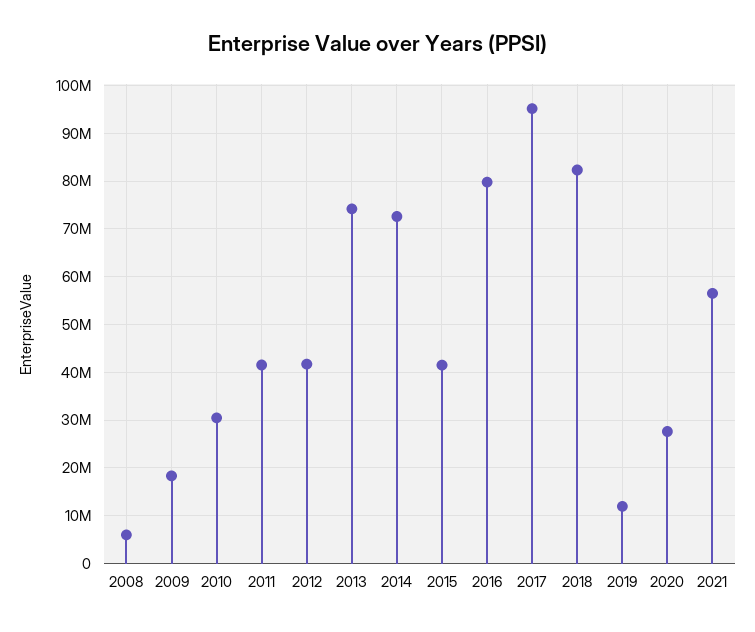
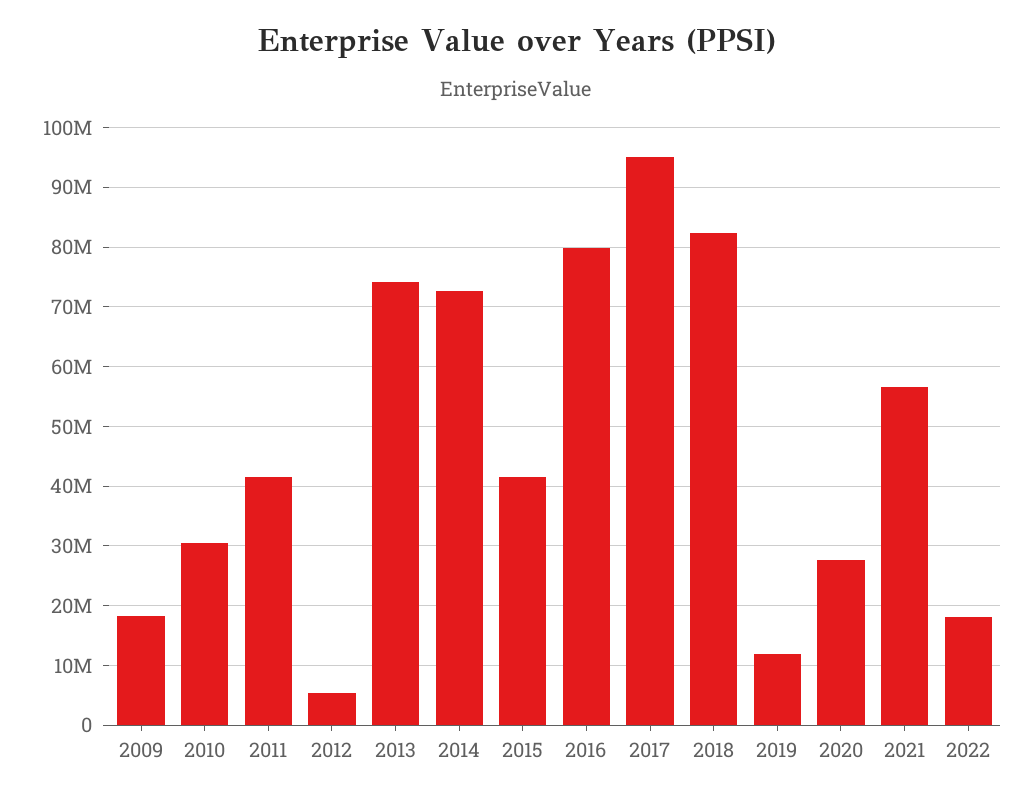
2008: 6000000 -> none
2012: 42000000 -> 6000000
2022: none -> 18000000

